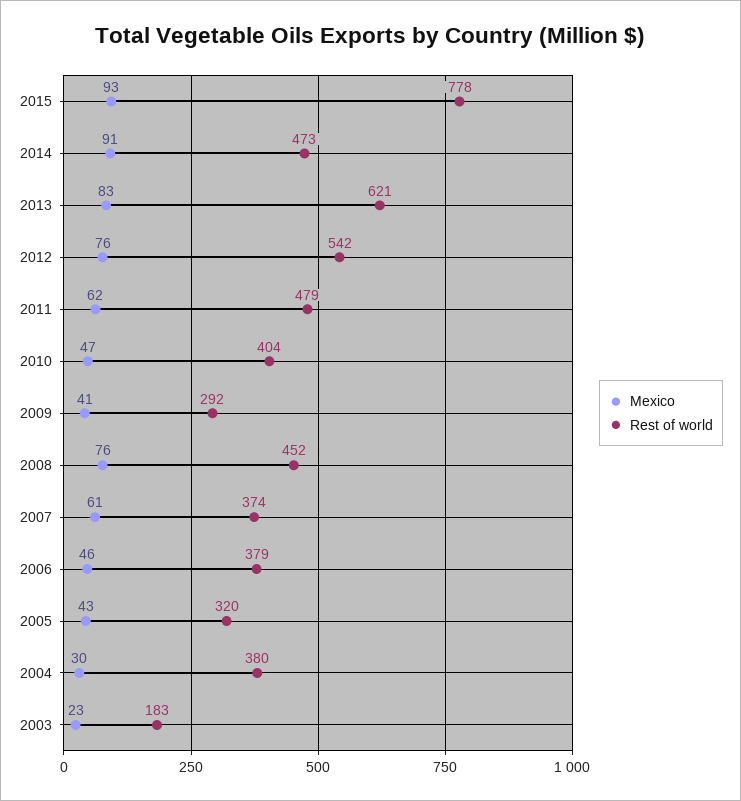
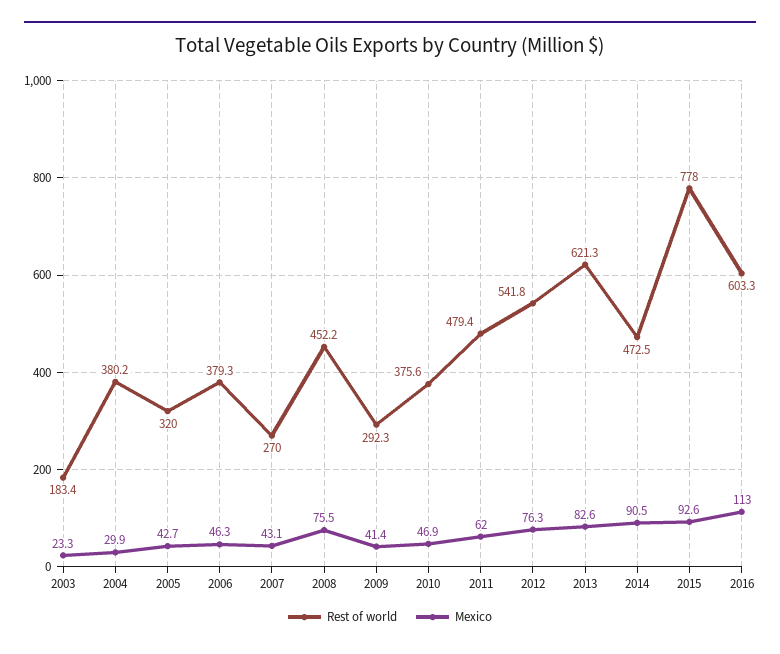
Rest of world, 2010: 404 -> 375.6
Mexico, 2007: 61 -> 43.1
Rest of world, 2007: 374 -> 270
Rest of world, 2016: none -> 603.3
Mexico, 2016: none -> 113

